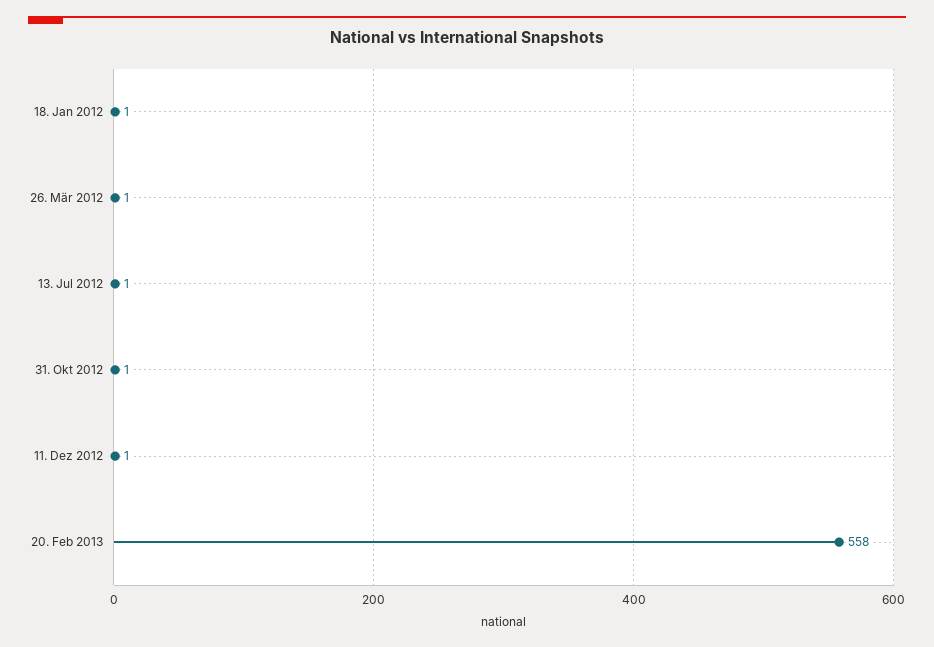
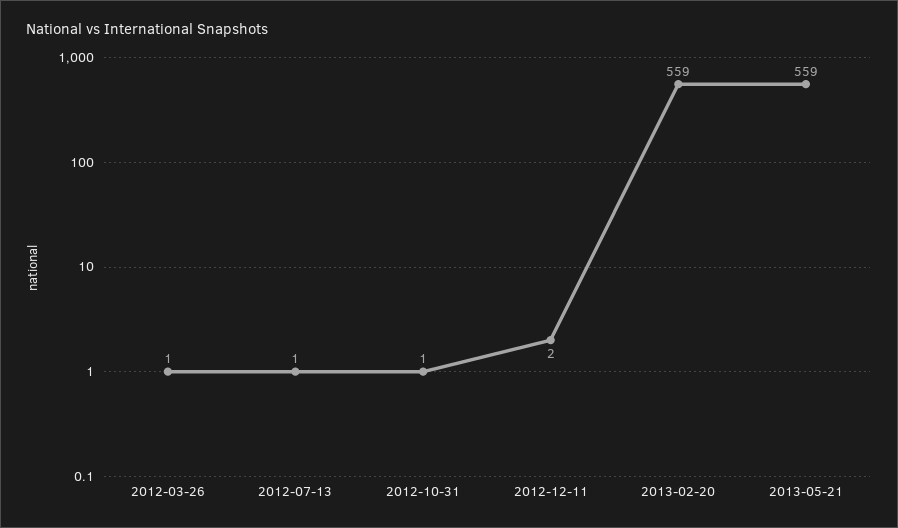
18. Jan 2012: 1 -> none
11. Dez 2012: 1 -> 2
20. Feb 2013: 558 -> 559
2013-05-21: none -> 559

